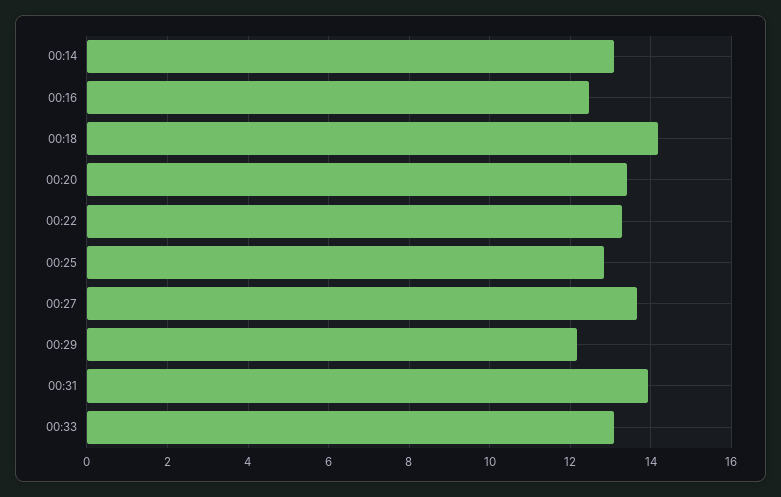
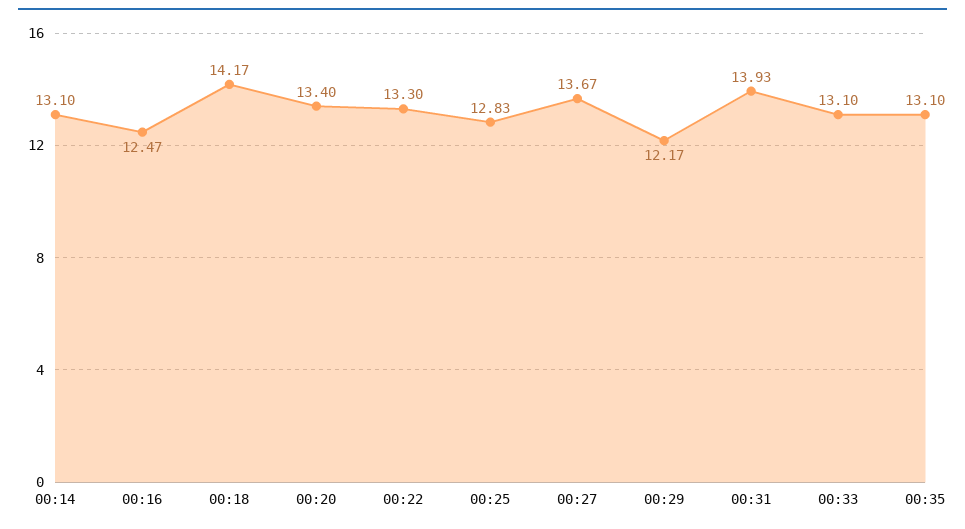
00:35: none -> 13.1

